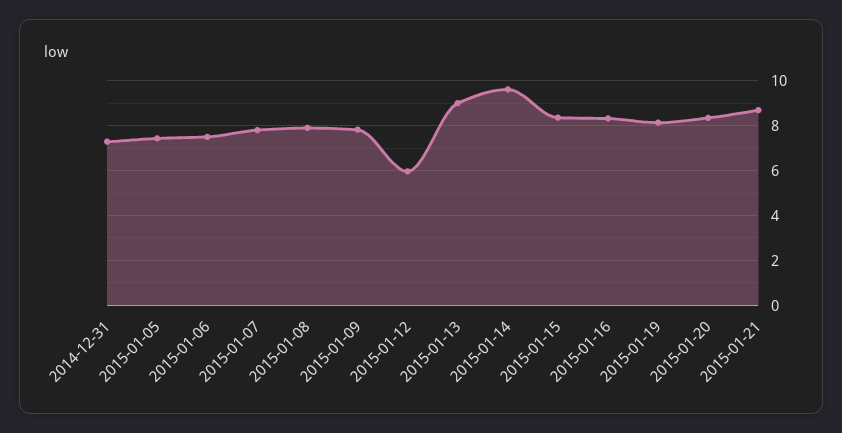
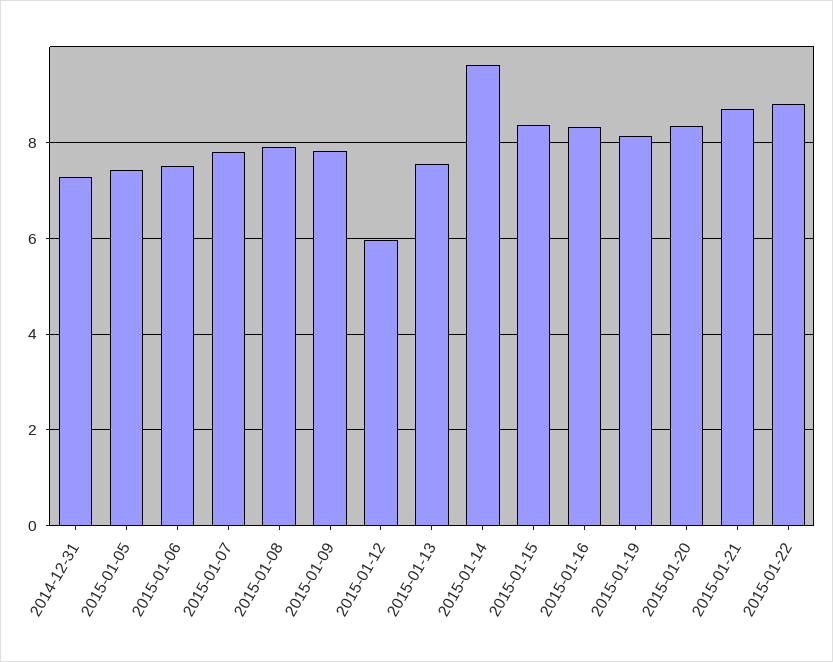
2015-01-13: 9 -> 7.6
2015-01-22: none -> 8.8

